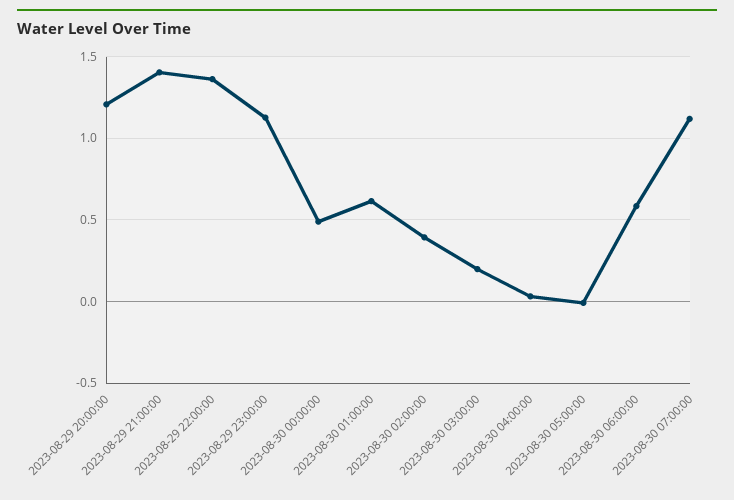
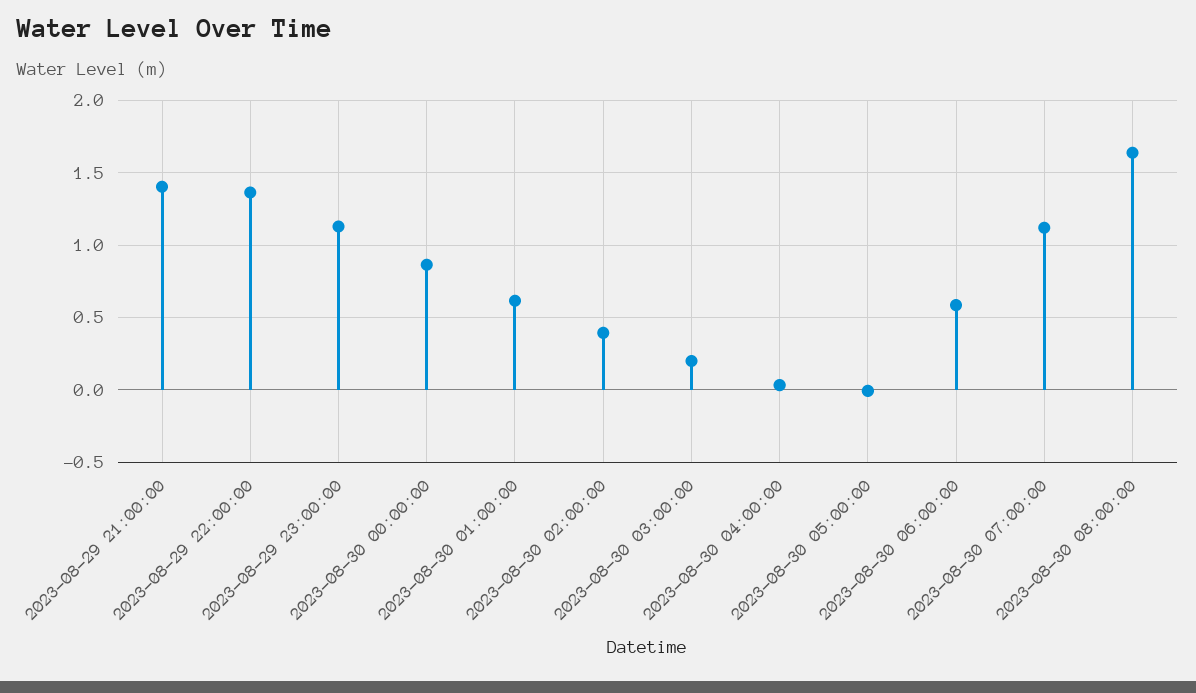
2023-08-29 20:00:00: 1.2 -> none
2023-08-30 00:00:00: 0.5 -> 0.85
2023-08-30 08:00:00: none -> 1.65

